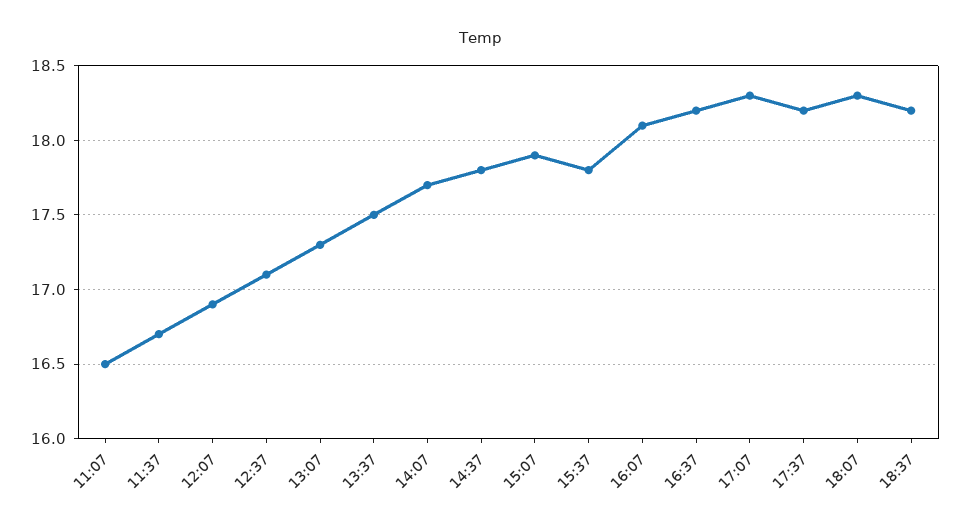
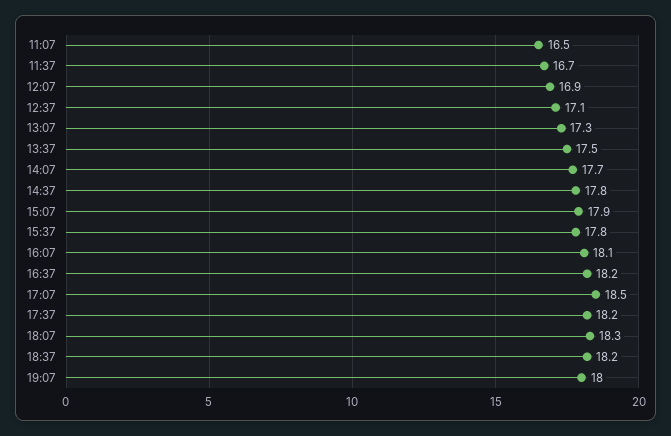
17:07: 18.3 -> 18.5
19:07: none -> 18

